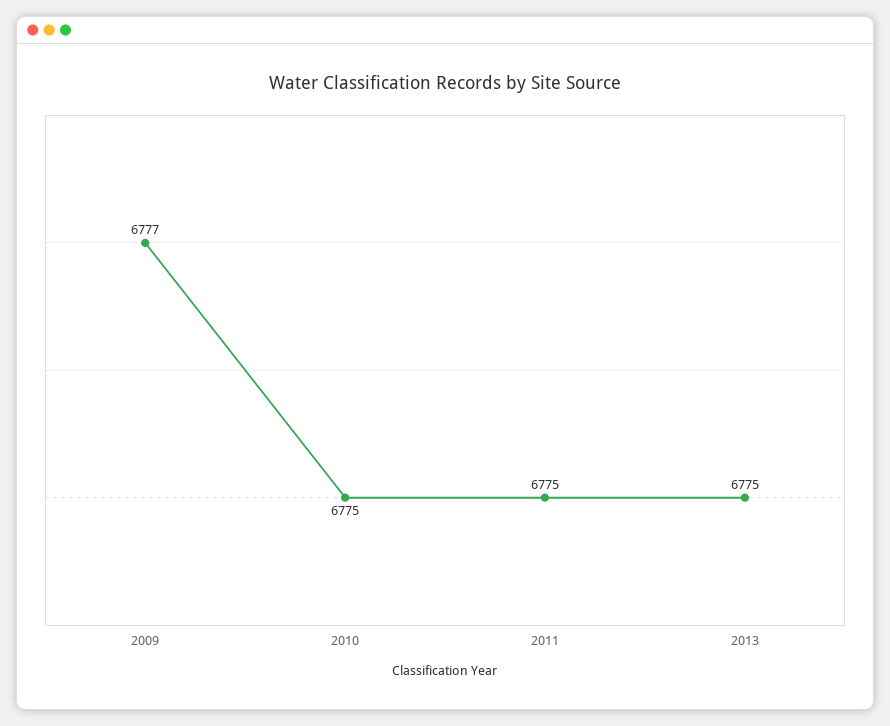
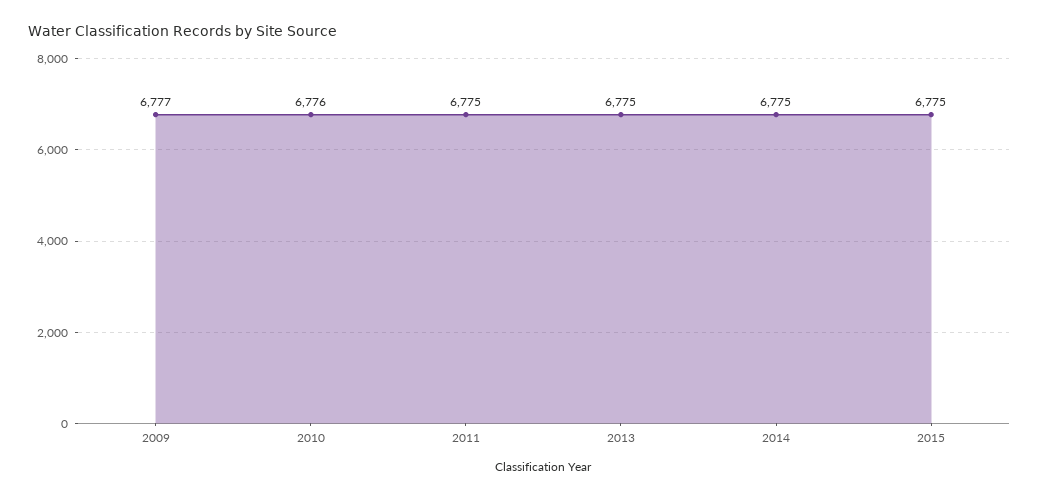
2010: 6775 -> 6776
2014: none -> 6775
2015: none -> 6775

